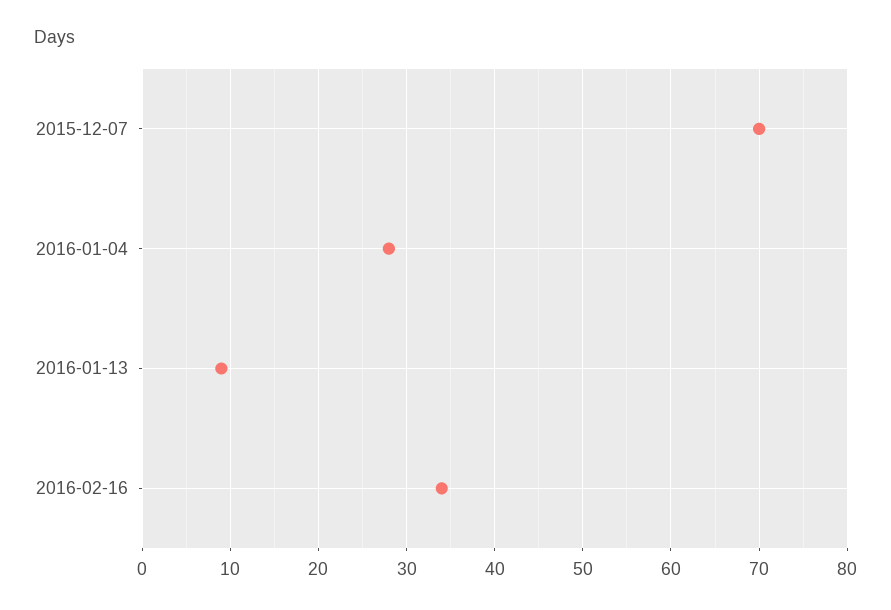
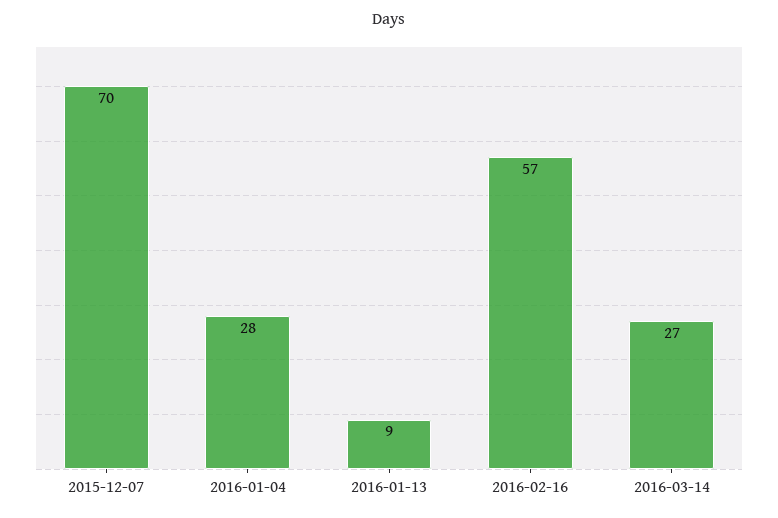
2016-02-16: 34 -> 57
2016-03-14: none -> 27

